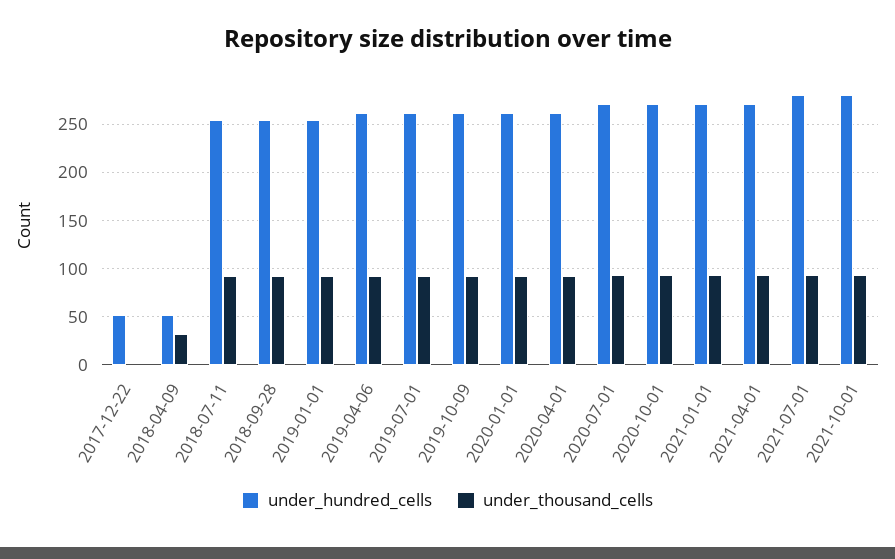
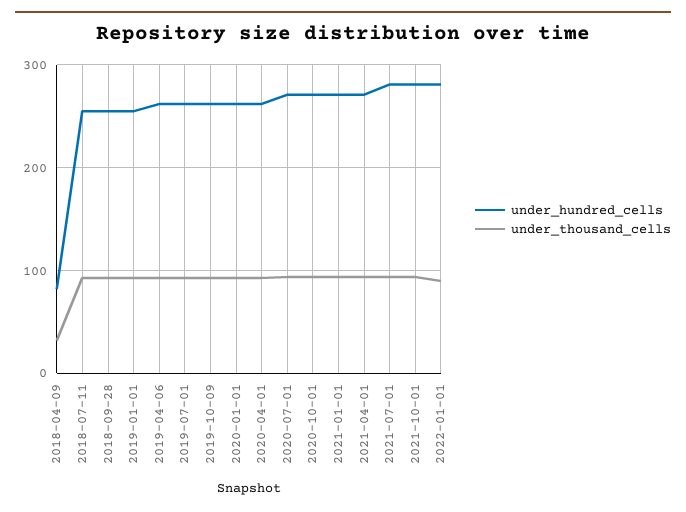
under_hundred_cells, 2017-12-22: 50 -> none
under_thousand_cells, 2017-12-22: 0 -> none
under_hundred_cells, 2018-04-09: 50 -> 80
under_hundred_cells, 2022-01-01: none -> 280
under_thousand_cells, 2022-01-01: none -> 90

